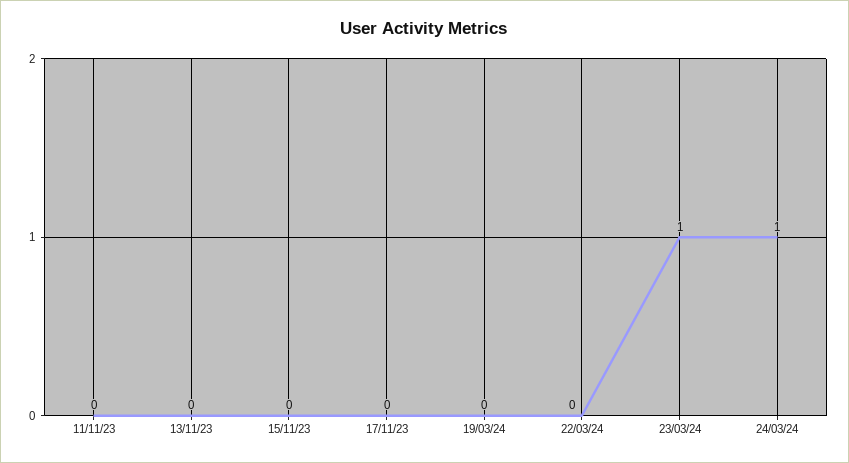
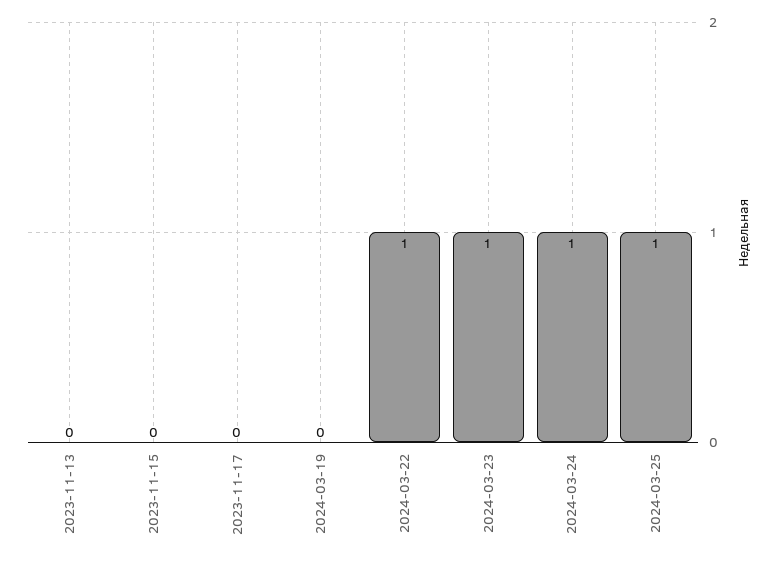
11/11/23: 0 -> none
22/03/24: 0 -> 1
2024-03-25: none -> 1

